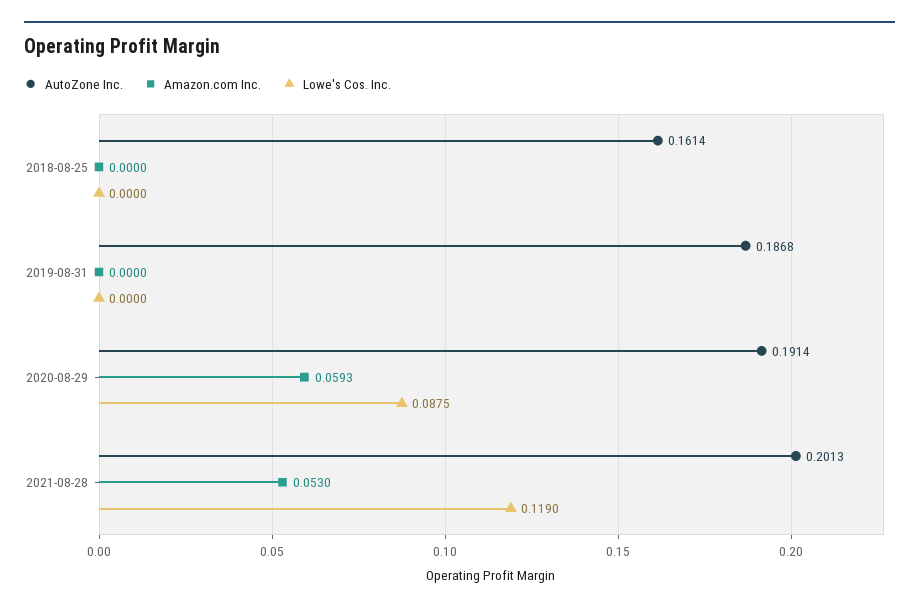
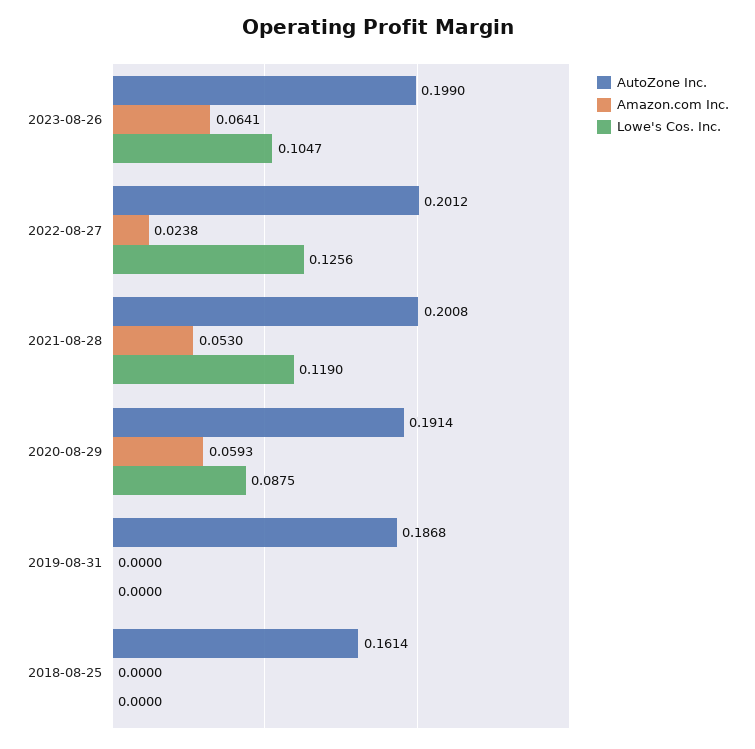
AutoZone Inc., 2021-08-28: 0.2013 -> 0.2008
AutoZone Inc., 2023-08-26: none -> 0.199
Amazon.com Inc., 2023-08-26: none -> 0.0641
Lowe's Cos. Inc., 2023-08-26: none -> 0.1047
AutoZone Inc., 2022-08-27: none -> 0.2012
Amazon.com Inc., 2022-08-27: none -> 0.0238
Lowe's Cos. Inc., 2022-08-27: none -> 0.1256

